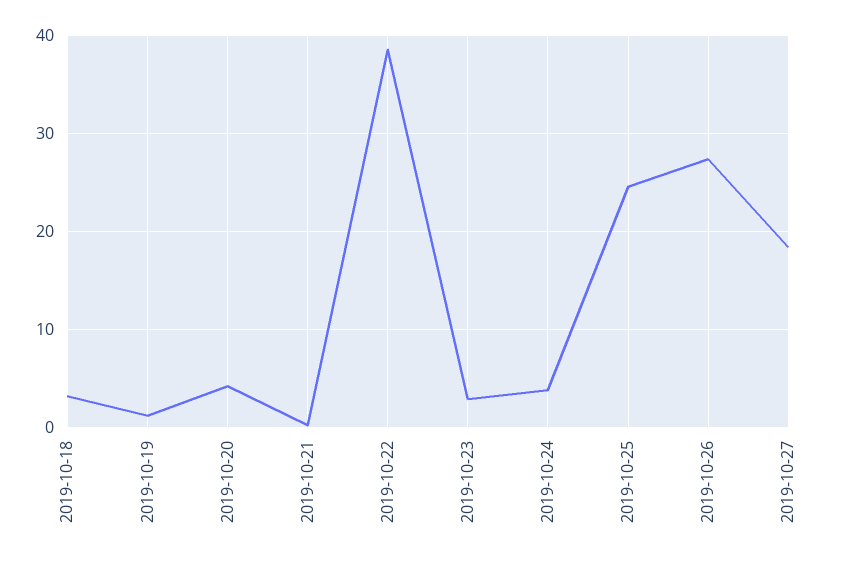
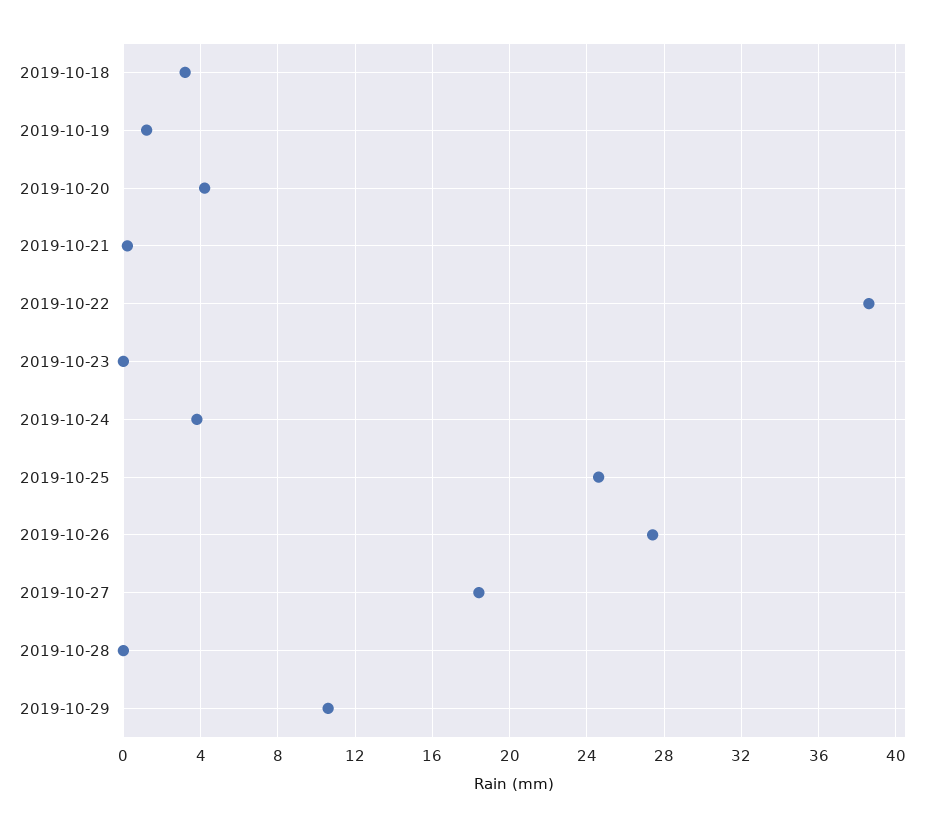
2019-10-23: 3 -> 0
2019-10-28: none -> 0
2019-10-29: none -> 10.5

